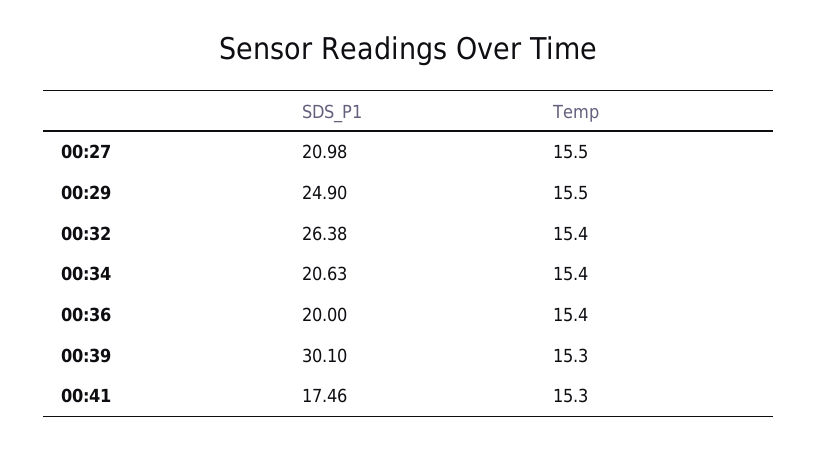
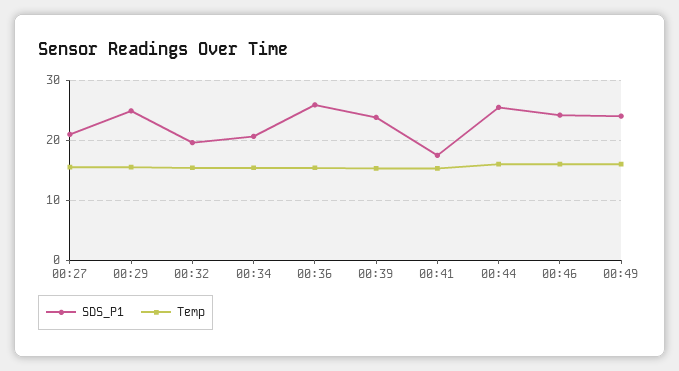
SDS_P1, 00:32: 26.38 -> 20
SDS_P1, 00:36: 20 -> 26
SDS_P1, 00:39: 30.1 -> 24
SDS_P1, 00:44: none -> 26
Temp, 00:44: none -> 16
SDS_P1, 00:46: none -> 24
Temp, 00:46: none -> 16
SDS_P1, 00:49: none -> 24
Temp, 00:49: none -> 16

